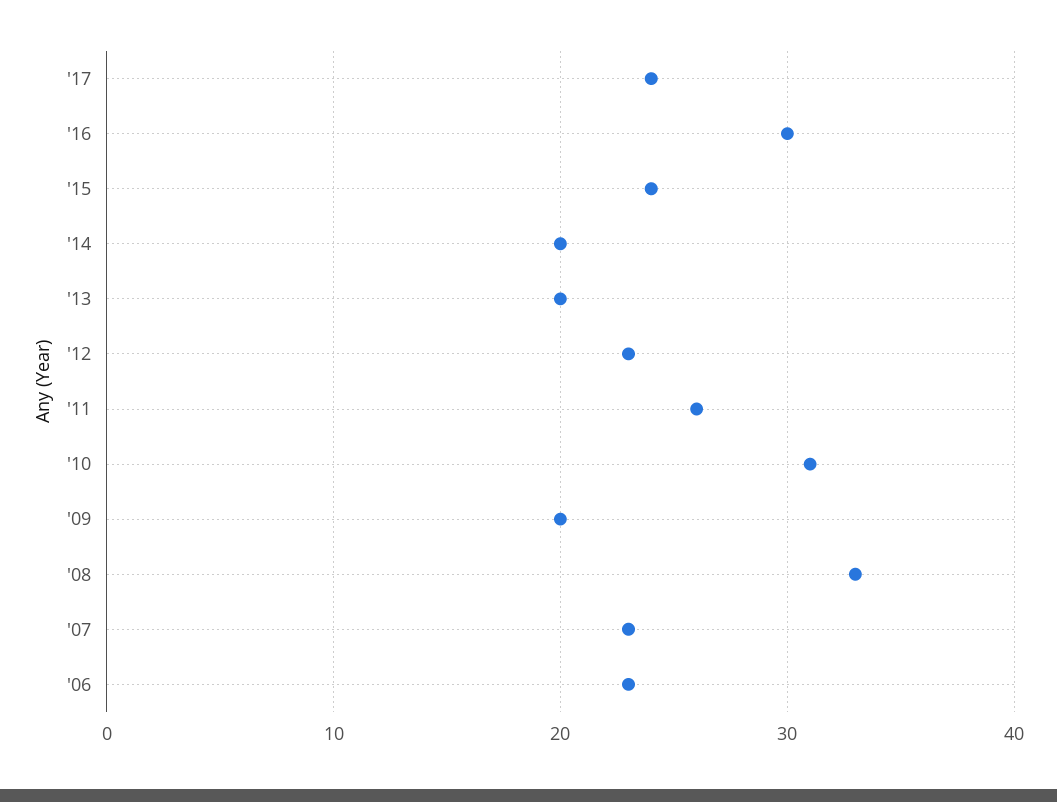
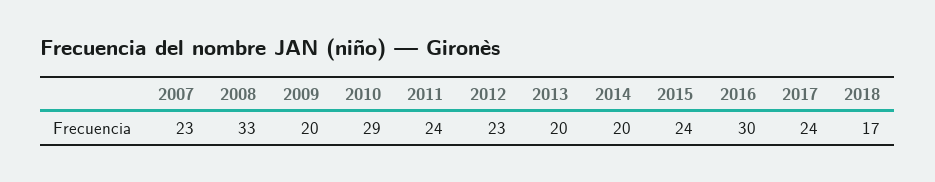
'11: 26 -> 24
'10: 31 -> 29
'06: 23 -> none
2018: none -> 17

